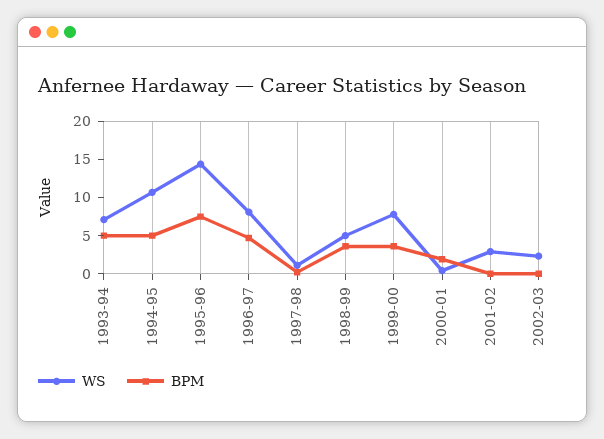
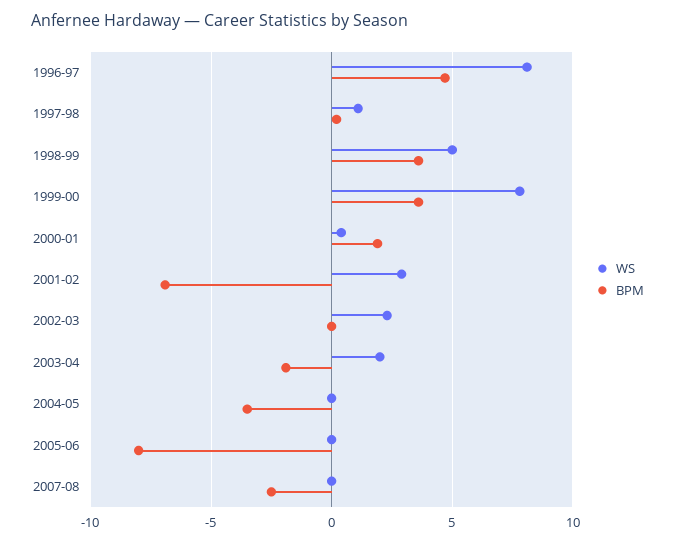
WS, 1993-94: 7.5 -> none
BPM, 1993-94: 5 -> none
WS, 1994-95: 10 -> none
BPM, 1994-95: 5 -> none
WS, 1995-96: 15 -> none
BPM, 1995-96: 7.5 -> none
BPM, 2001-02: 0 -> -7
WS, 2003-04: none -> 2
BPM, 2003-04: none -> -2
WS, 2004-05: none -> 0
BPM, 2004-05: none -> -3.5
WS, 2005-06: none -> 0
BPM, 2005-06: none -> -8
WS, 2007-08: none -> 0
BPM, 2007-08: none -> -2.5

